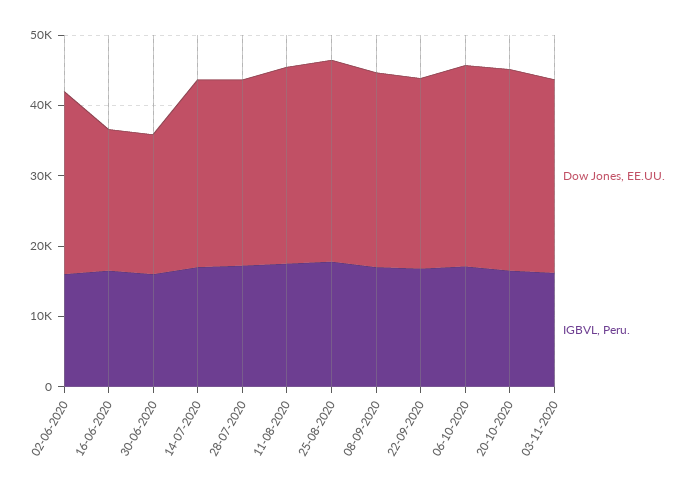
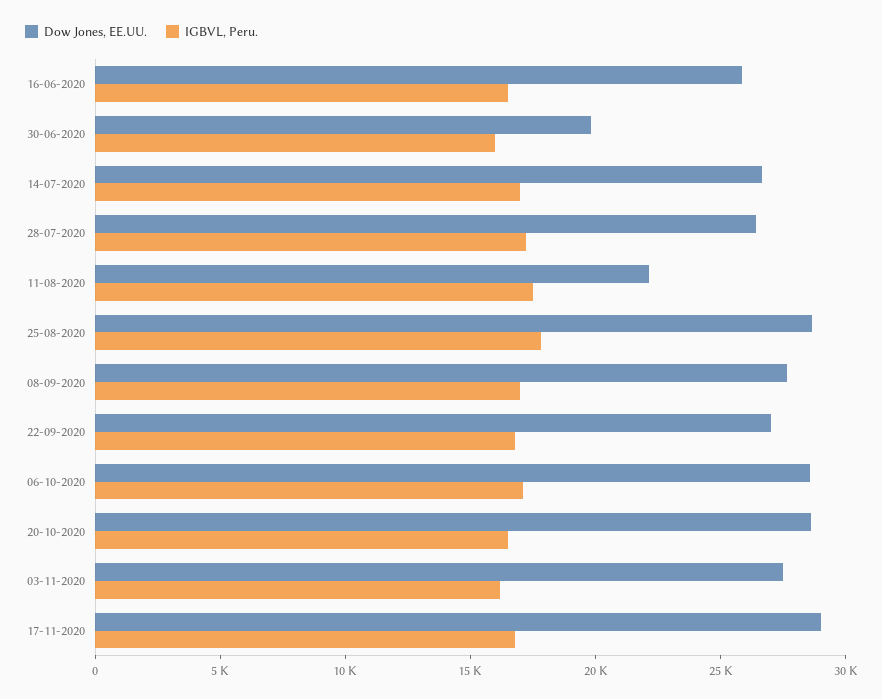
Dow Jones, EE.UU., 02-06-2020: 26000 -> none
IGBVL, Peru., 02-06-2020: 16000 -> none
Dow Jones, EE.UU., 16-06-2020: 20000 -> 26000
Dow Jones, EE.UU., 11-08-2020: 28000 -> 22000
Dow Jones, EE.UU., 17-11-2020: none -> 29000
IGBVL, Peru., 17-11-2020: none -> 17000

